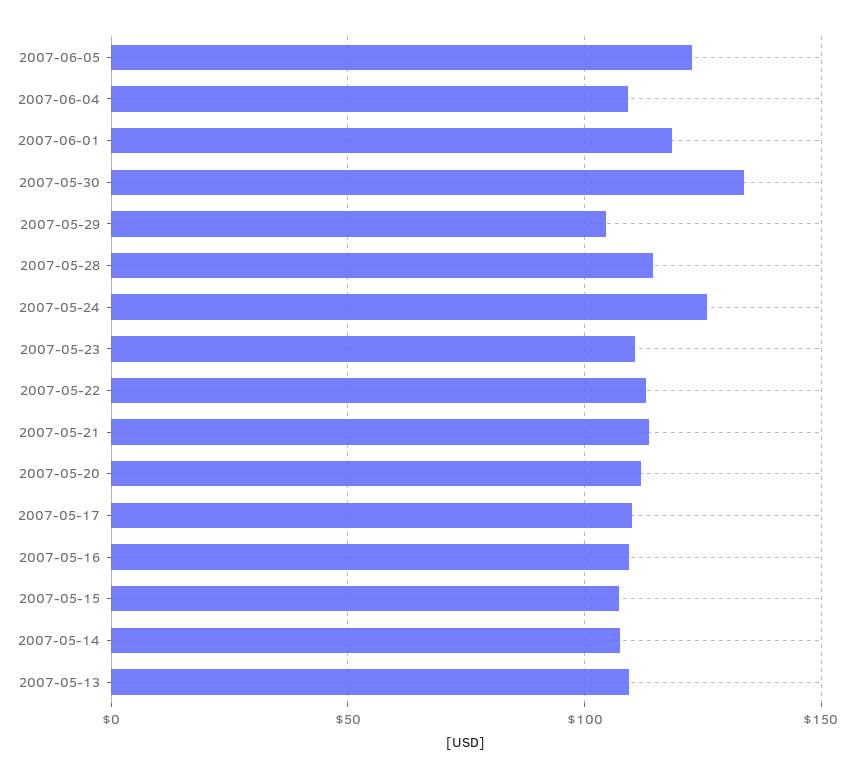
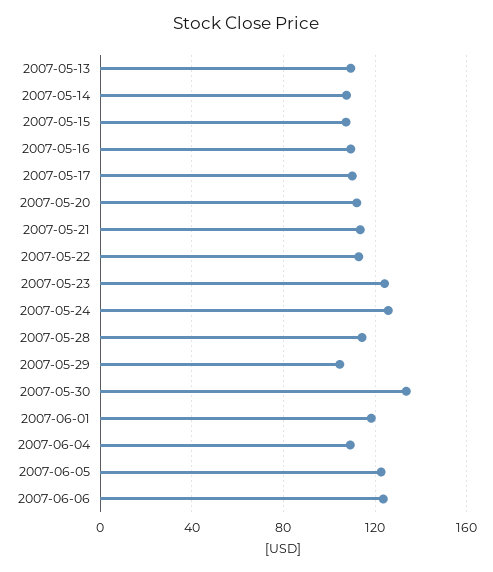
2007-05-23: 110 -> 125
2007-06-06: none -> 125

